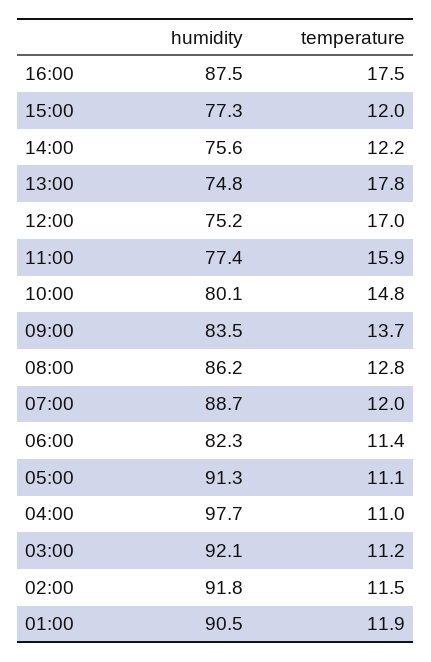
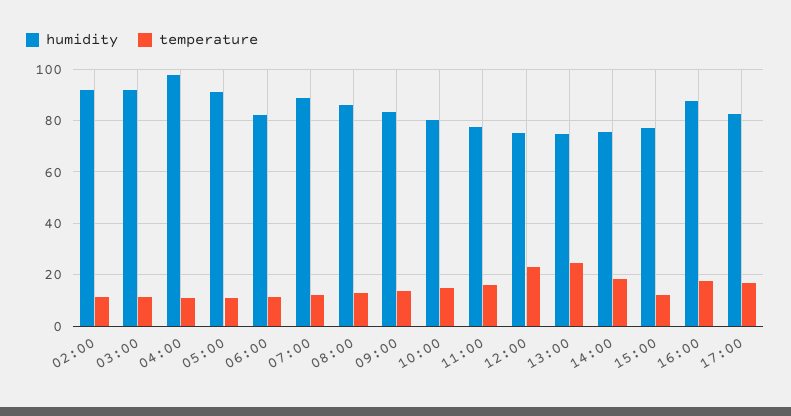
temperature, 14:00: 12.2 -> 17.5
temperature, 13:00: 17.8 -> 25
temperature, 12:00: 17 -> 22.5
humidity, 01:00: 90.5 -> none
temperature, 01:00: 11.9 -> none
humidity, 17:00: none -> 82.5
temperature, 17:00: none -> 17.5

